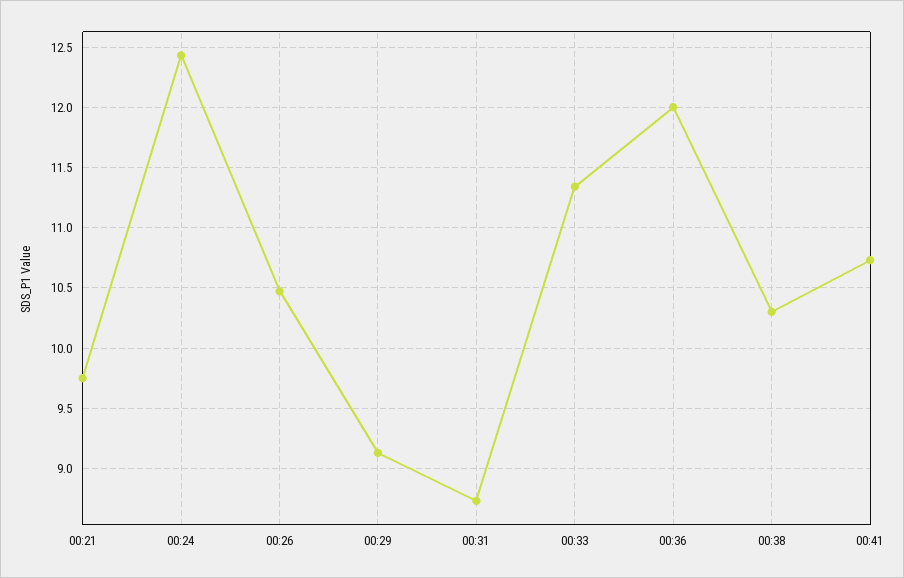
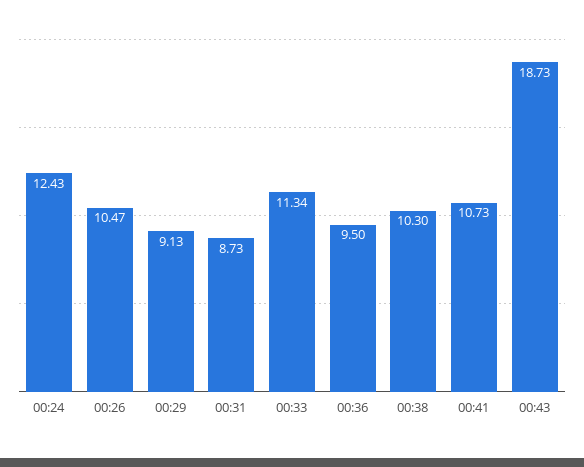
00:21: 9.75 -> none
00:36: 12 -> 9.5
00:43: none -> 18.73

